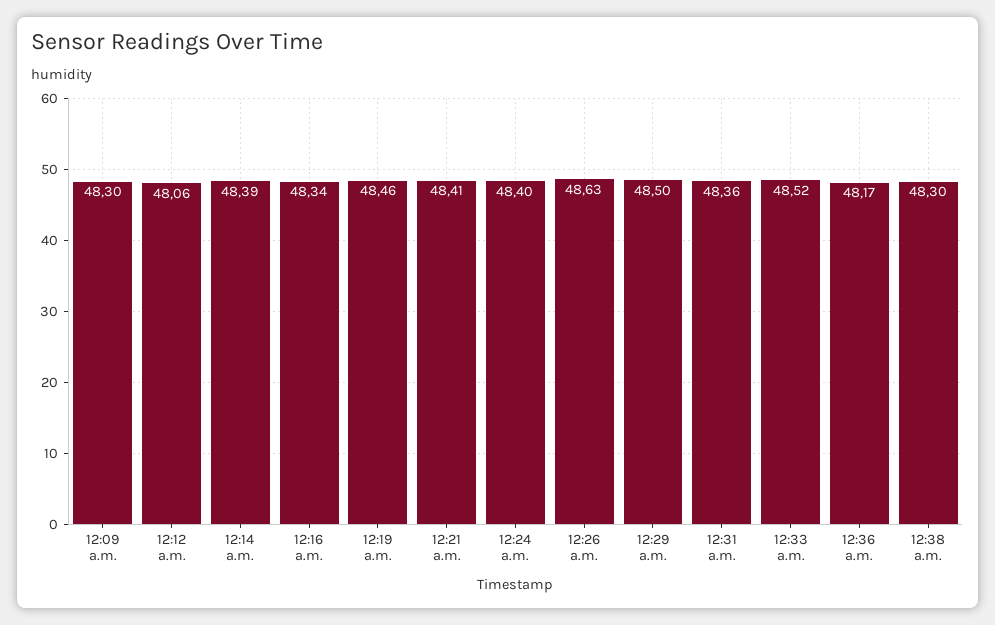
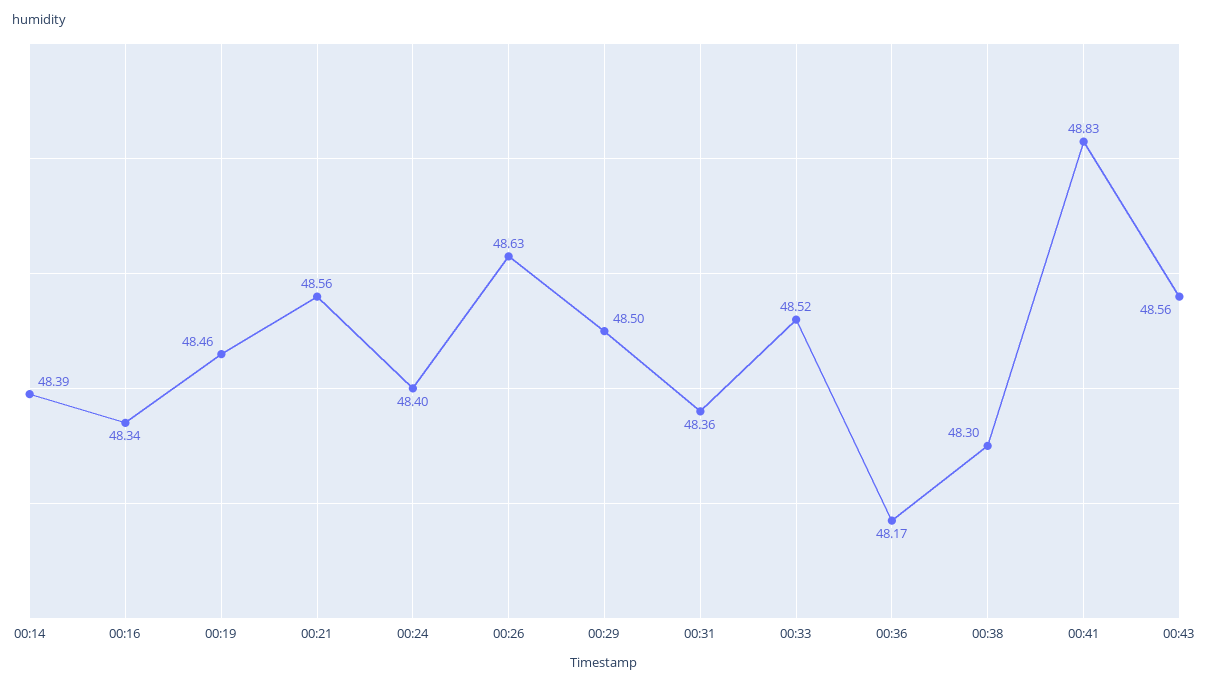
12:09 a.m.: 48.3 -> none
12:12 a.m.: 48.06 -> none
12:21 a.m.: 48.41 -> 48.56
00:41: none -> 48.83
00:43: none -> 48.56

